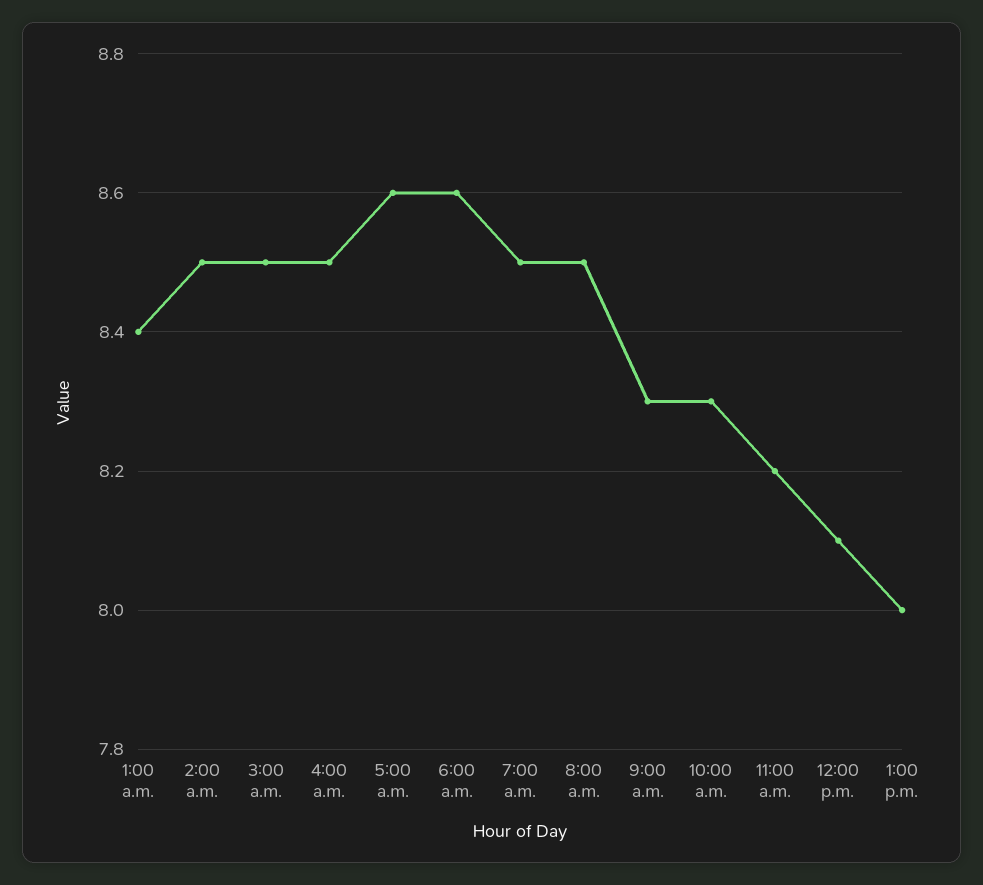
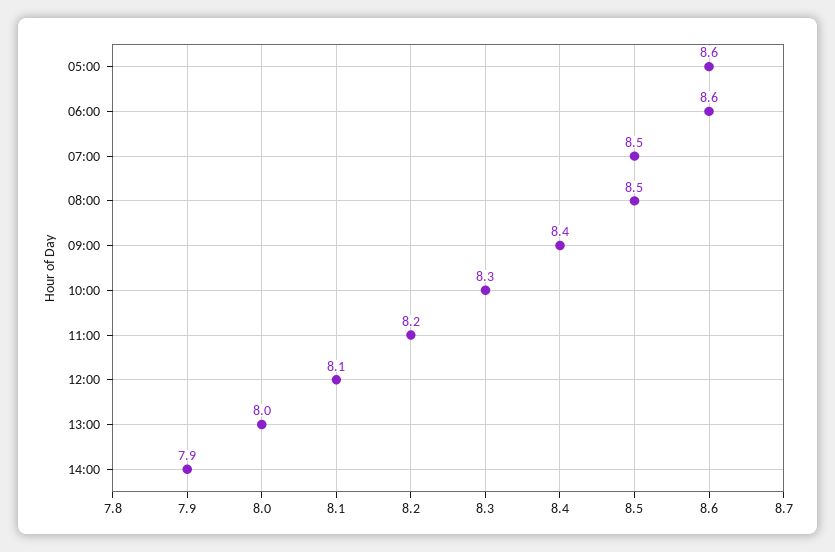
1:00 a.m.: 8.4 -> none
2:00 a.m.: 8.5 -> none
3:00 a.m.: 8.5 -> none
4:00 a.m.: 8.5 -> none
9:00 a.m.: 8.3 -> 8.4
14:00: none -> 7.9

